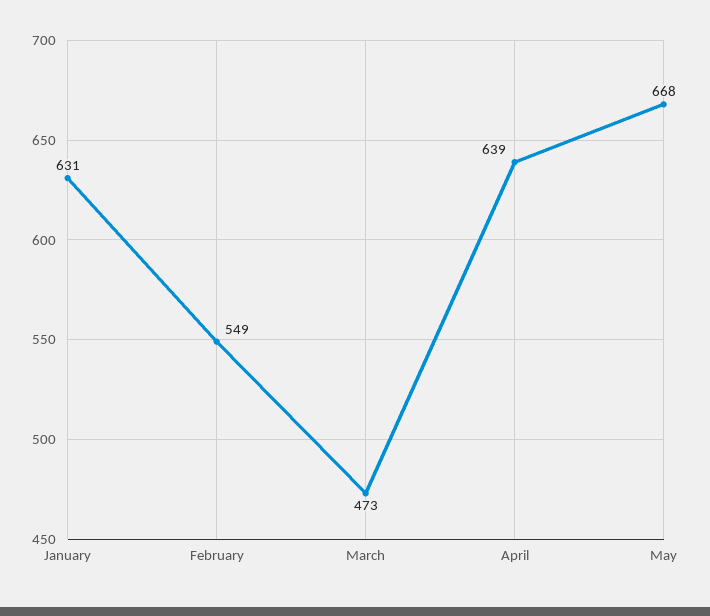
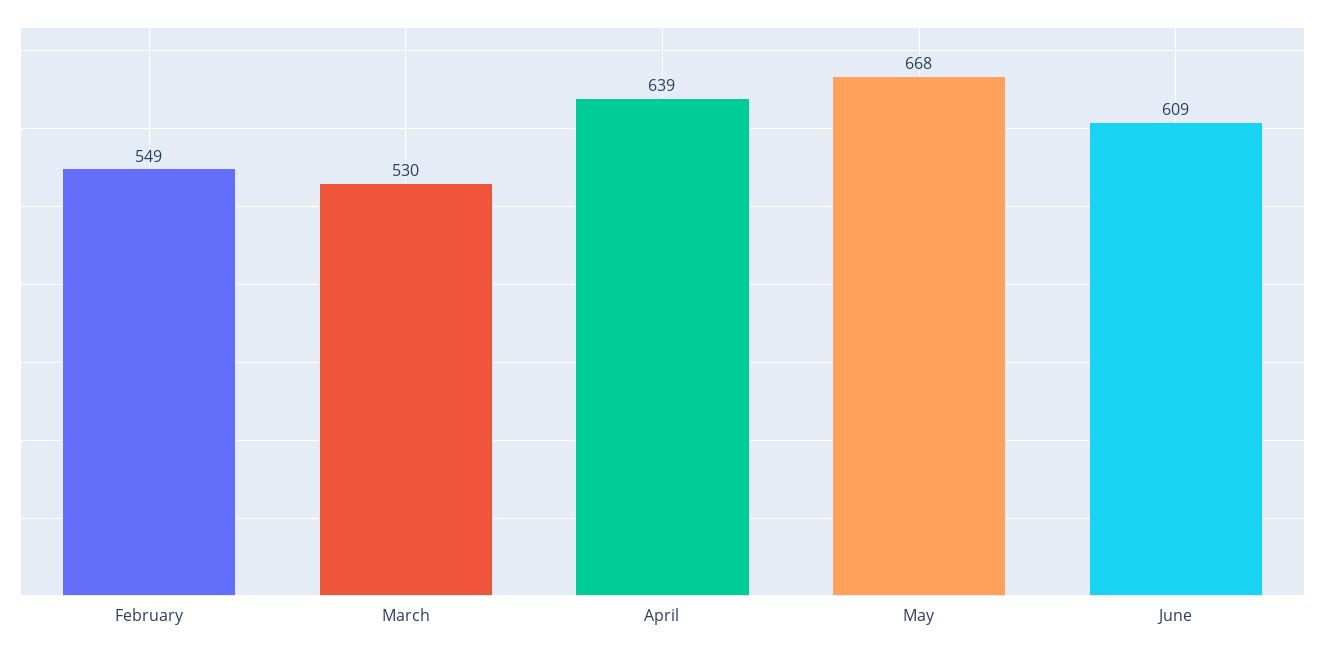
January: 631 -> none
March: 473 -> 530
June: none -> 609

